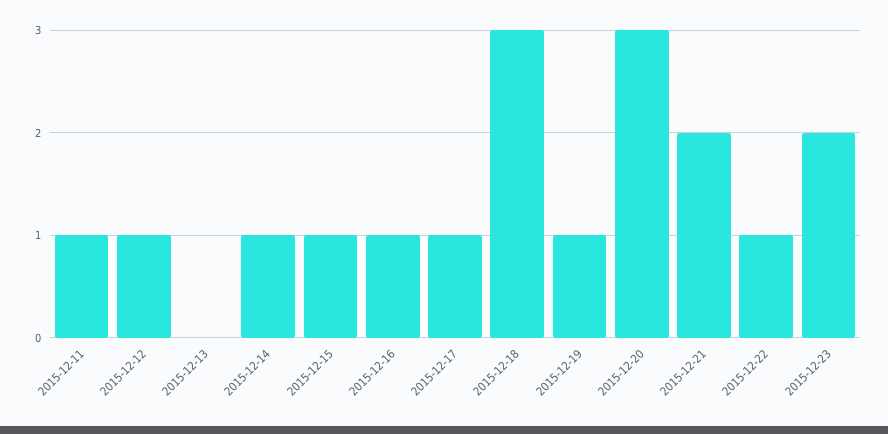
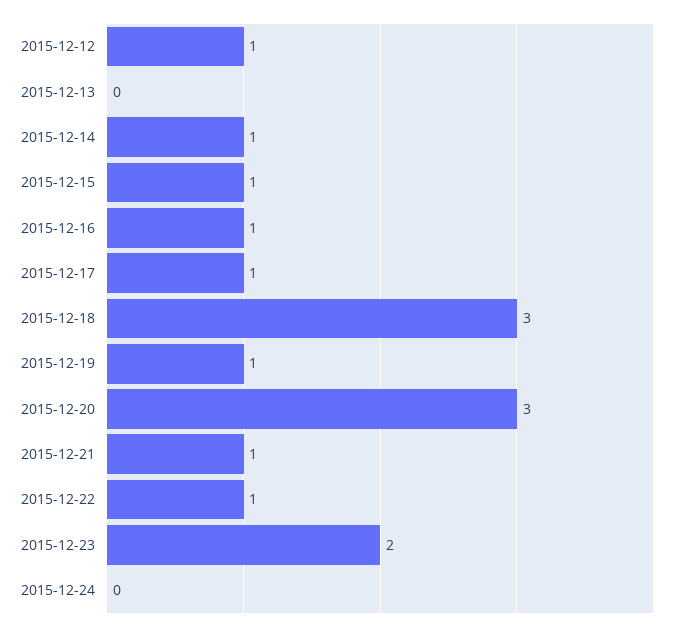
2015-12-11: 1 -> none
2015-12-21: 2 -> 1
2015-12-24: none -> 0

